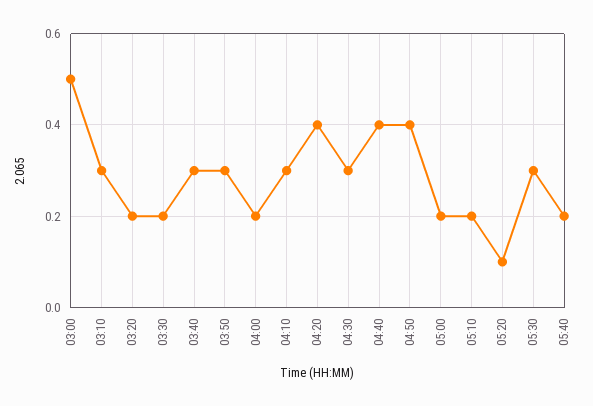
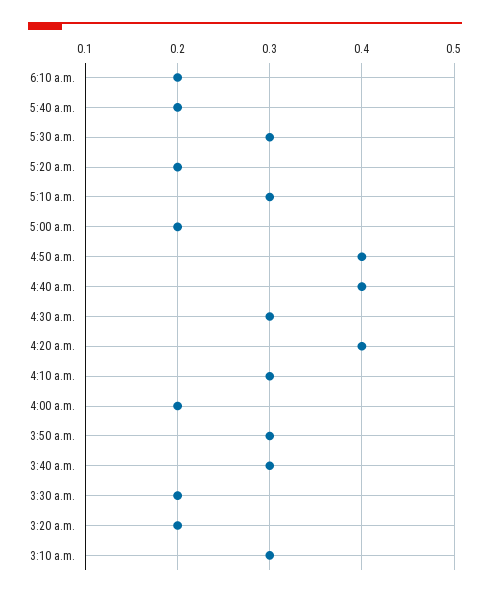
03:00: 0.5 -> none
05:10: 0.2 -> 0.3
05:20: 0.1 -> 0.2
6:10 a.m.: none -> 0.2

